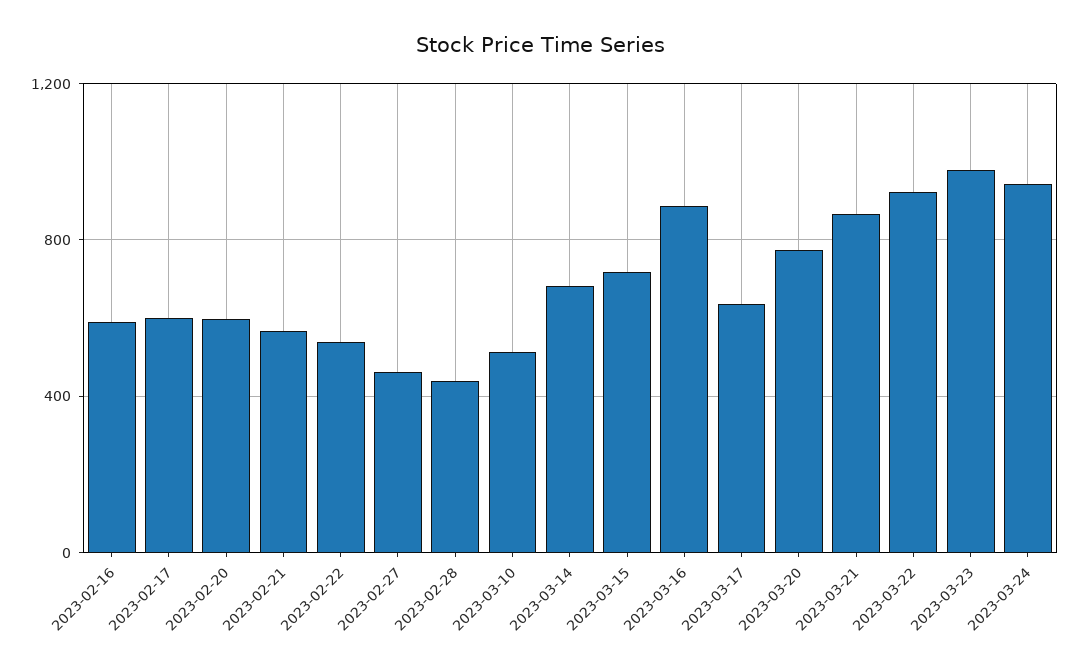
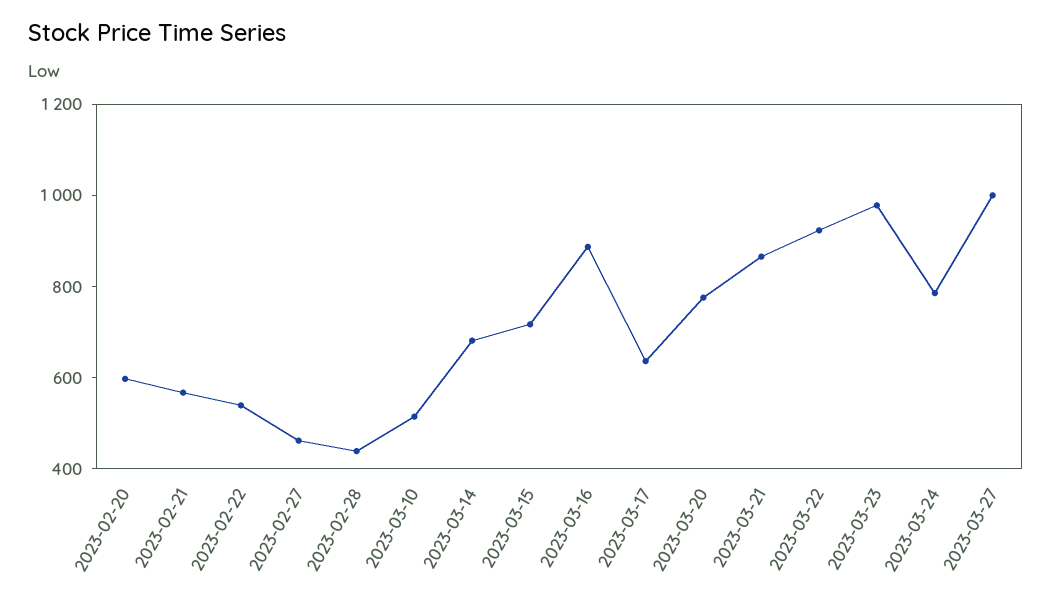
2023-02-16: 600 -> none
2023-02-17: 600 -> none
2023-03-24: 950 -> 800
2023-03-27: none -> 1000

